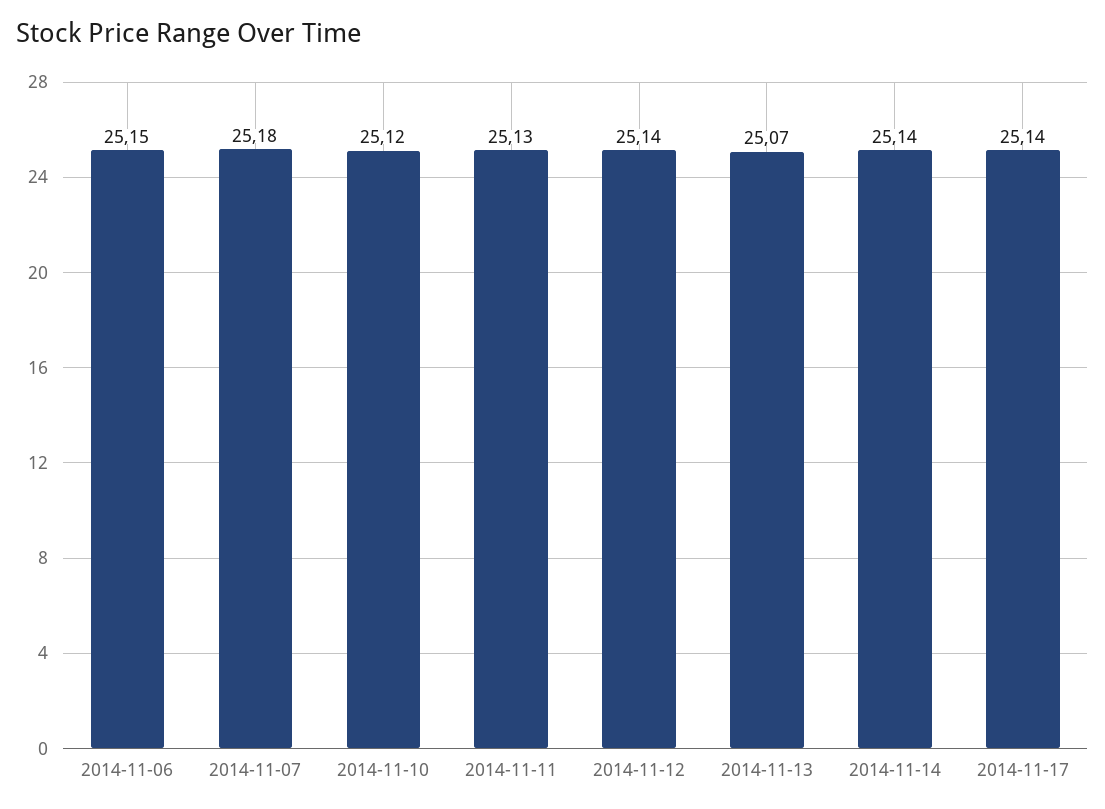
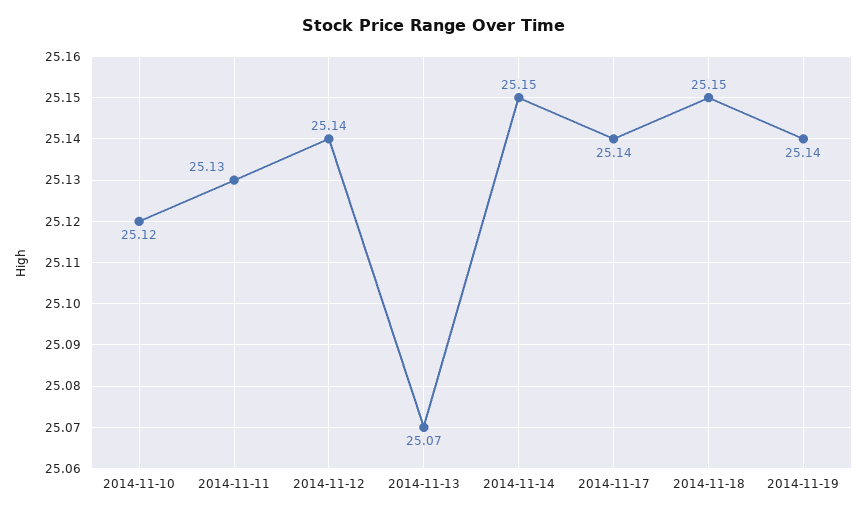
2014-11-06: 25.15 -> none
2014-11-07: 25.18 -> none
2014-11-14: 25.14 -> 25.15
2014-11-18: none -> 25.15
2014-11-19: none -> 25.14

